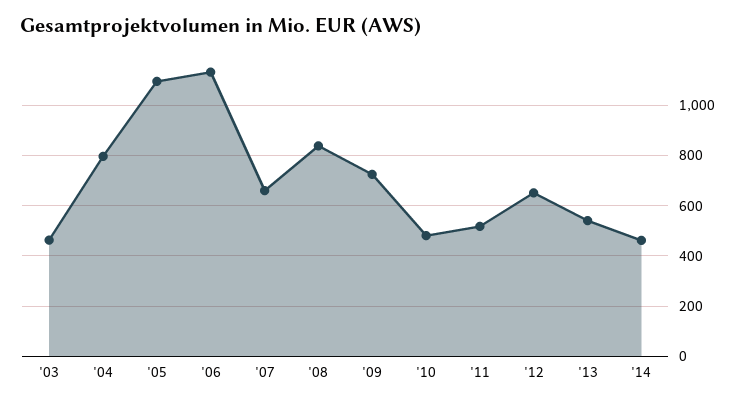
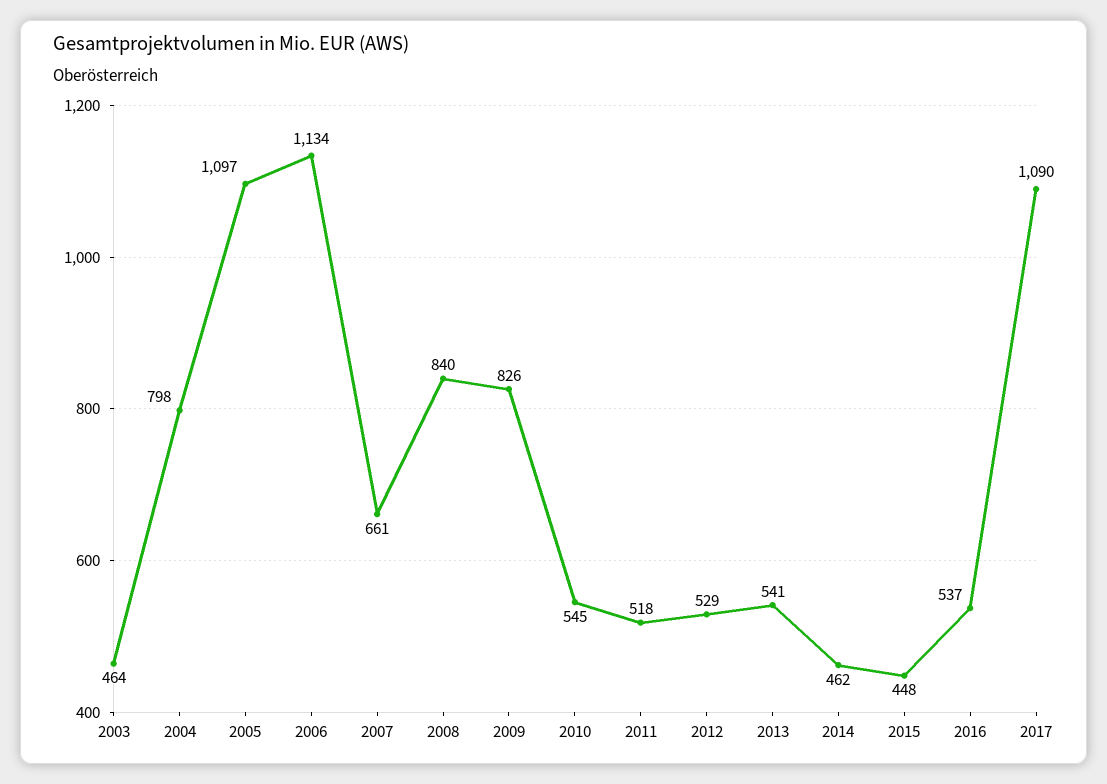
'09: 725 -> 826
'10: 475 -> 545
'12: 650 -> 529
2015: none -> 448
2016: none -> 537
2017: none -> 1090

